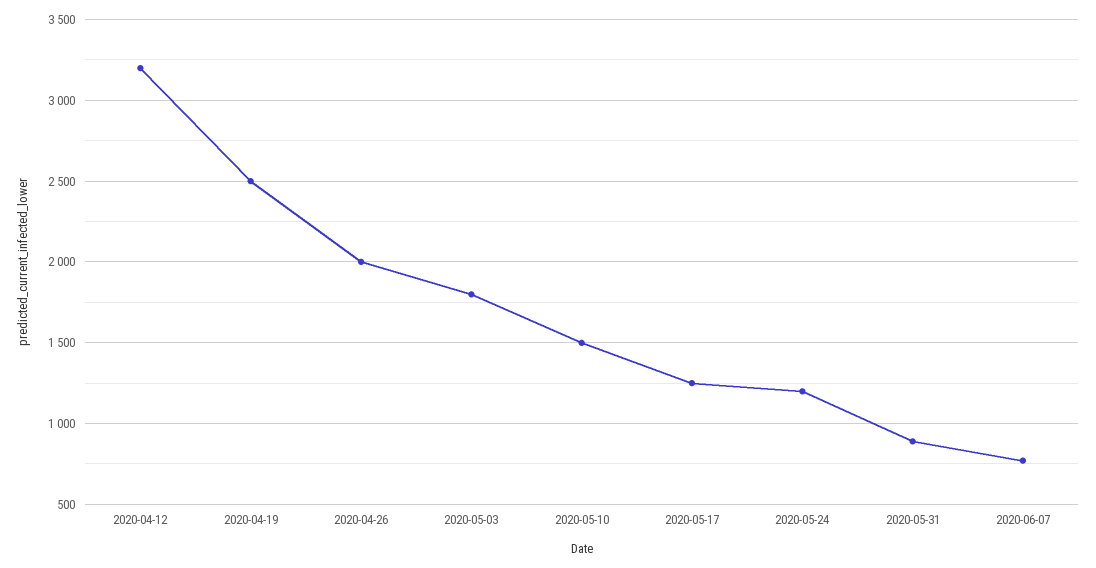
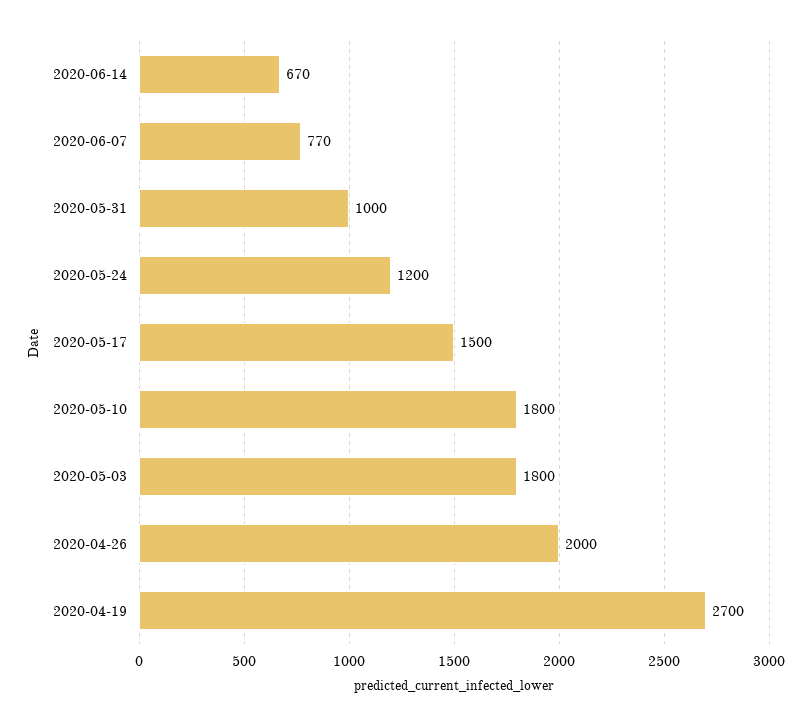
2020-04-12: 3200 -> none
2020-04-19: 2500 -> 2700
2020-05-10: 1500 -> 1800
2020-05-17: 1250 -> 1500
2020-05-31: 900 -> 1000
2020-06-14: none -> 670

